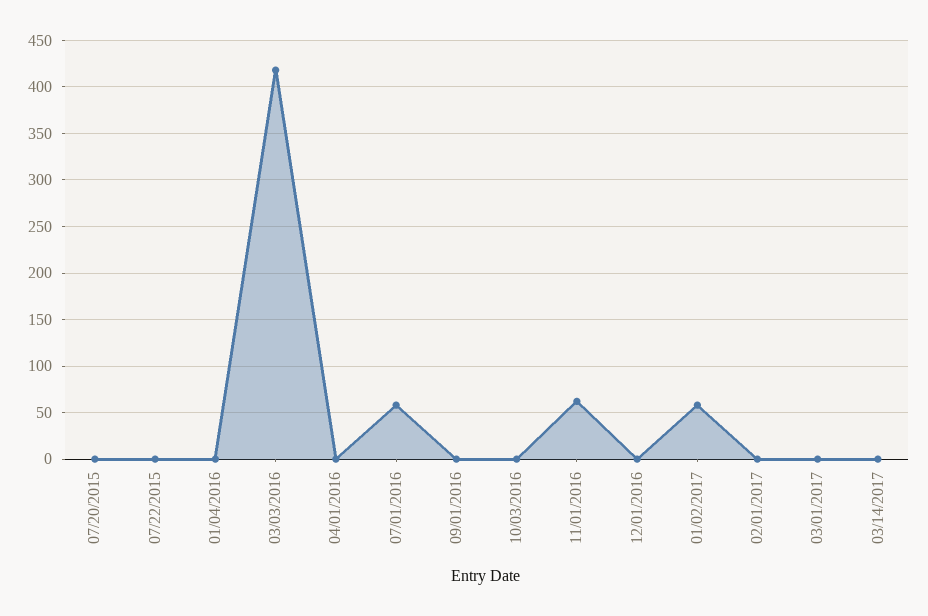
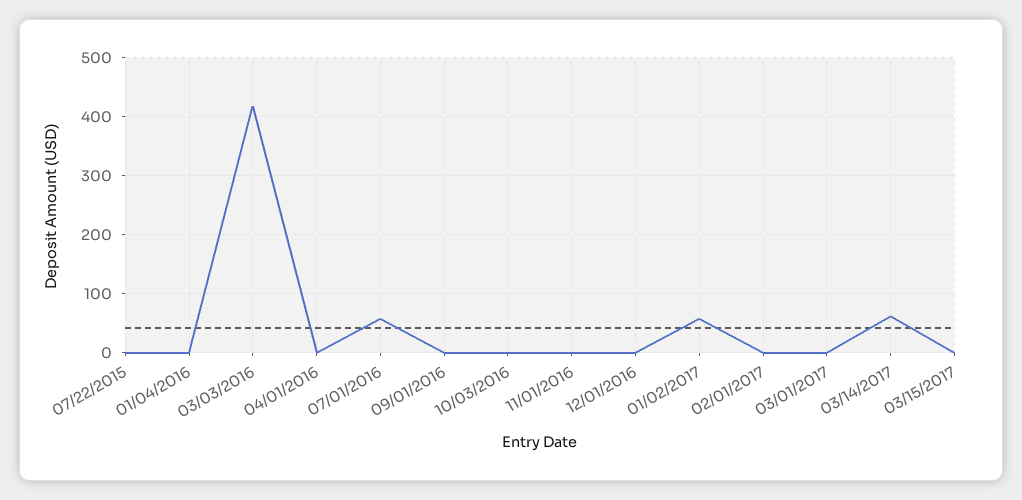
07/20/2015: 0 -> none
11/01/2016: 60 -> 0
03/14/2017: 0 -> 60
03/15/2017: none -> 0

